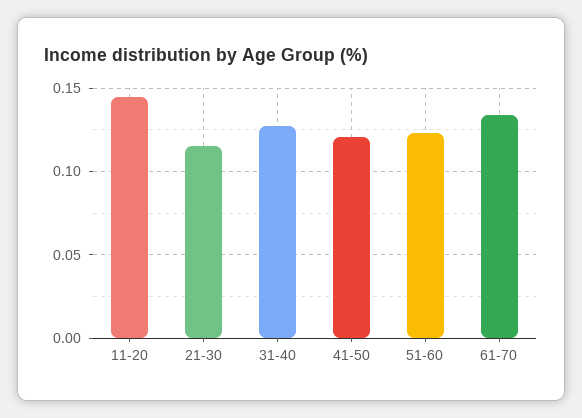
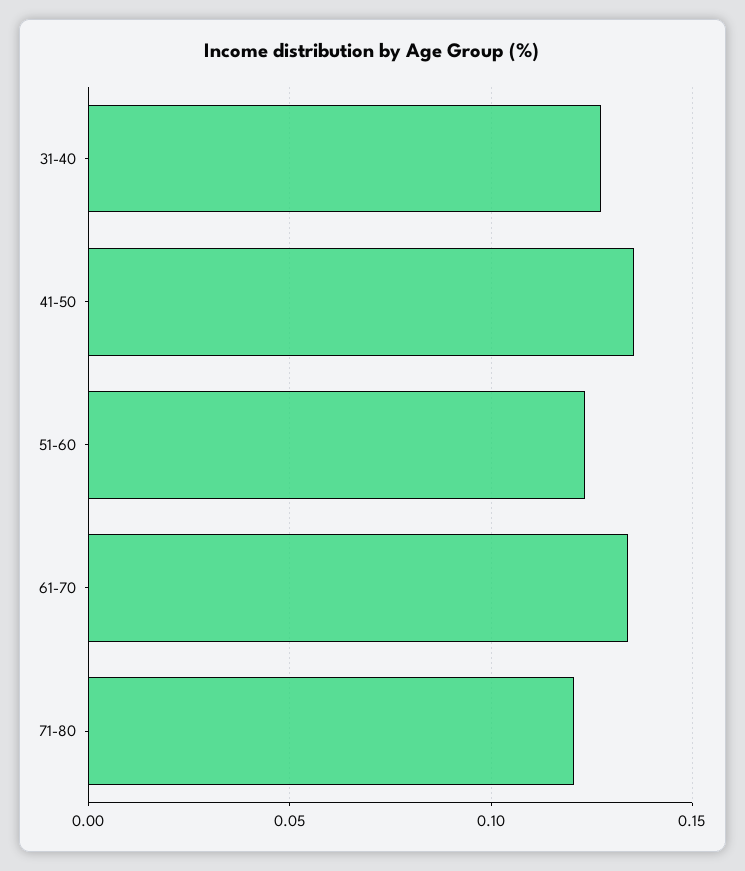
11-20: 0.145 -> none
21-30: 0.115 -> none
41-50: 0.12 -> 0.135
71-80: none -> 0.12

